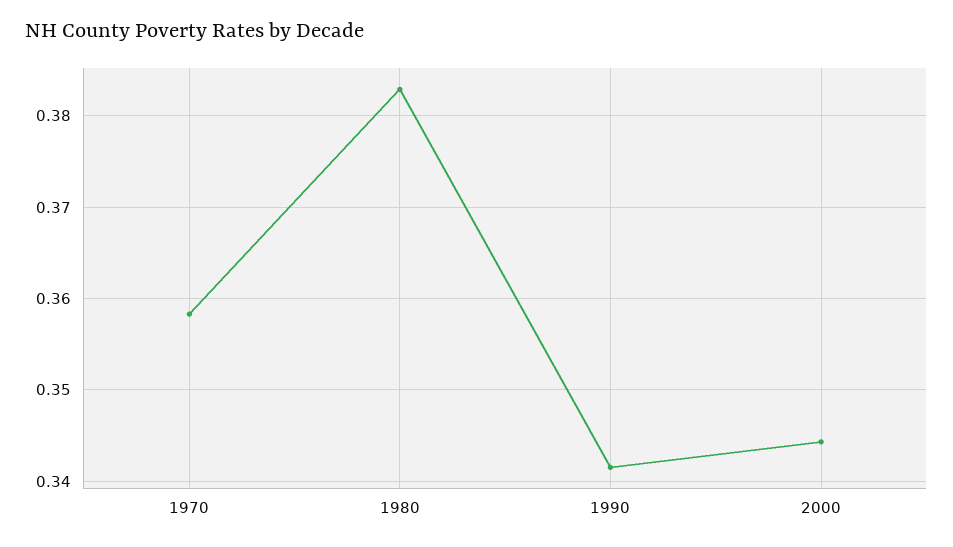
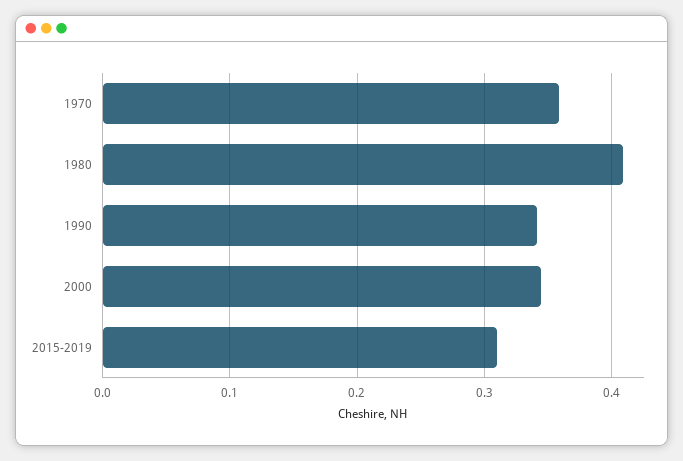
1980: 0.383 -> 0.41
2015-2019: none -> 0.31

